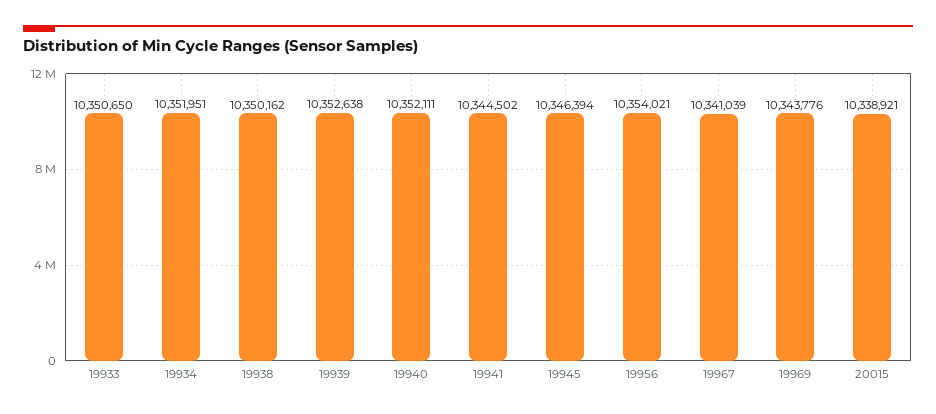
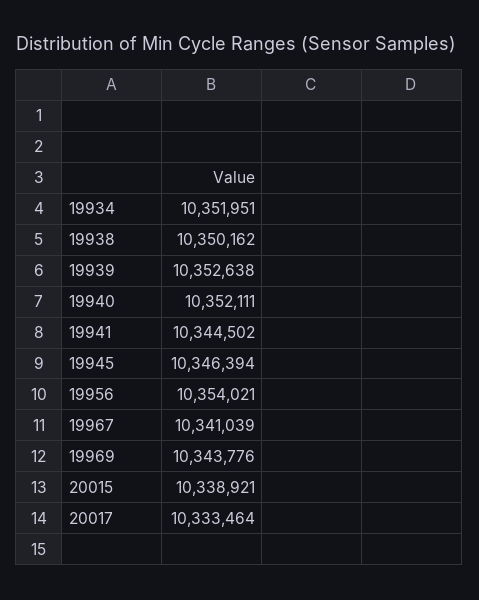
19933: 10350650 -> none
20017: none -> 10333464

